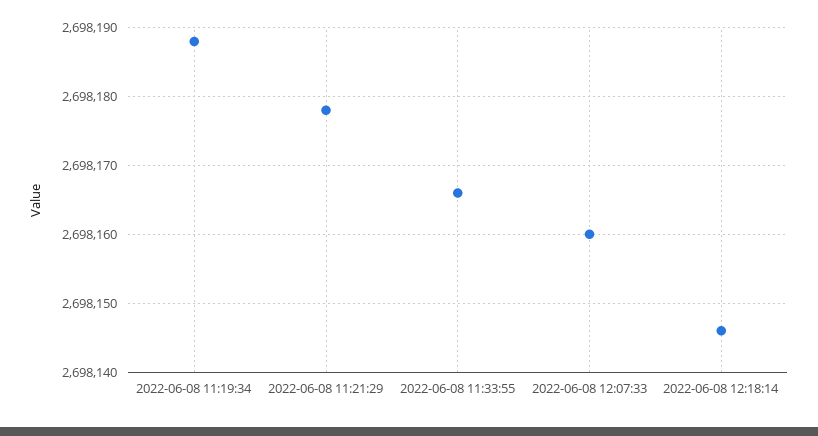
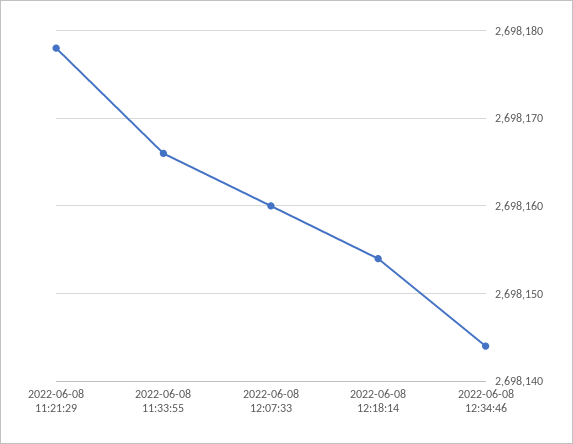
2022-06-08 11:19:34: 2698188 -> none
2022-06-08 12:18:14: 2698146 -> 2698154
2022-06-08 12:34:46: none -> 2698144

